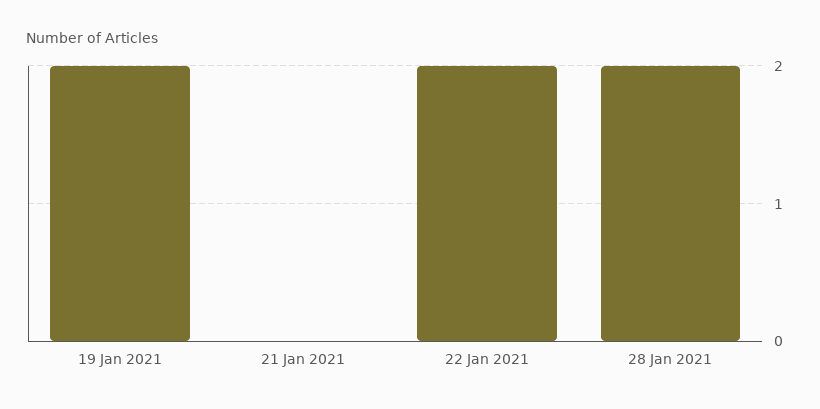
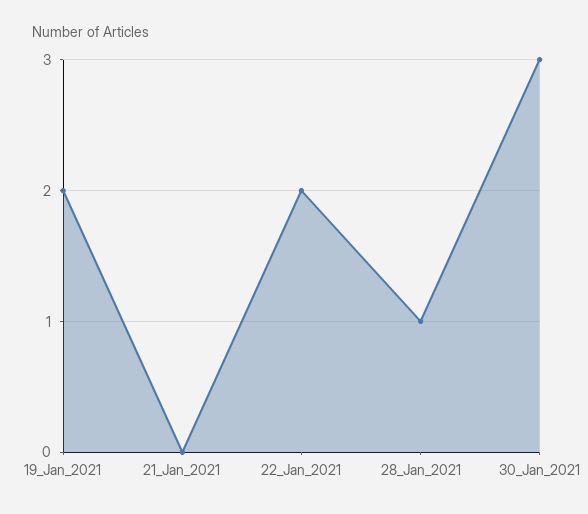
28 Jan 2021: 2 -> 1
30_Jan_2021: none -> 3

